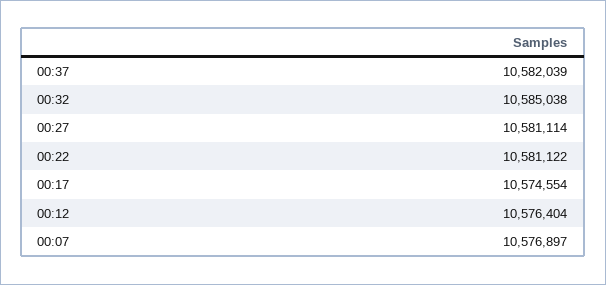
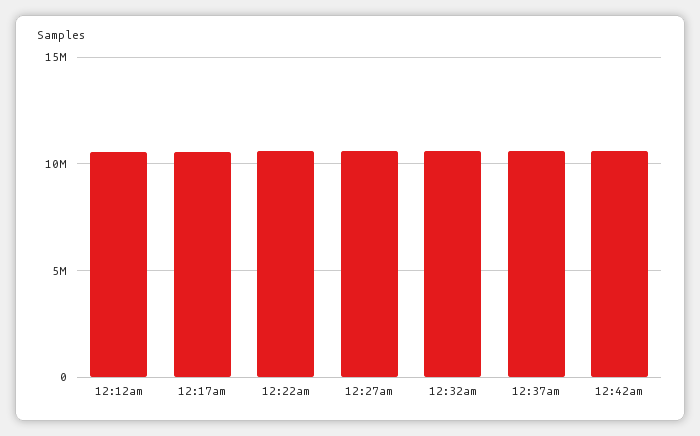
00:07: 10576897 -> none
12:42am: none -> 10500000

